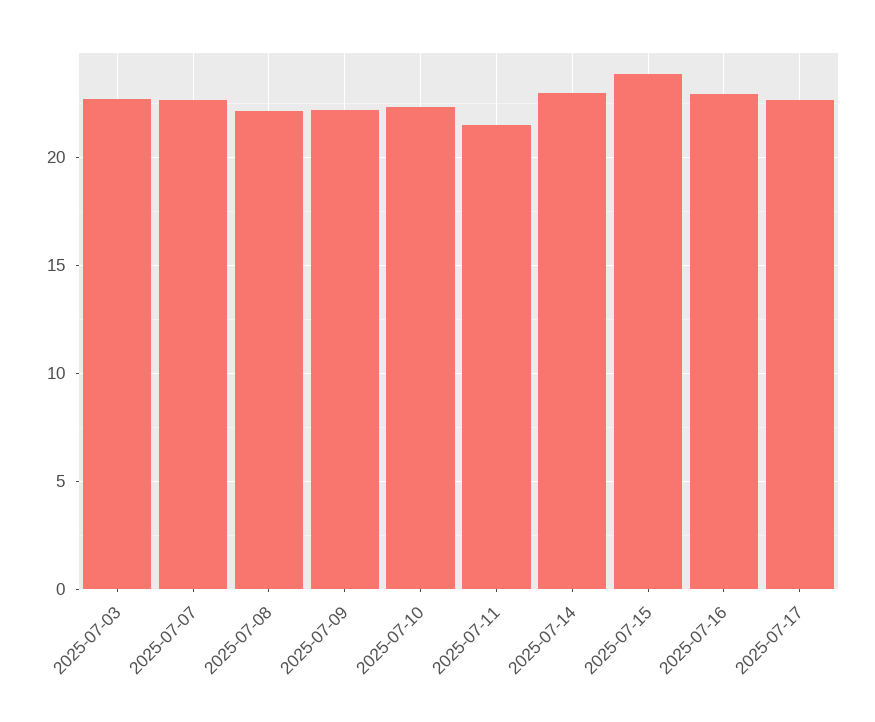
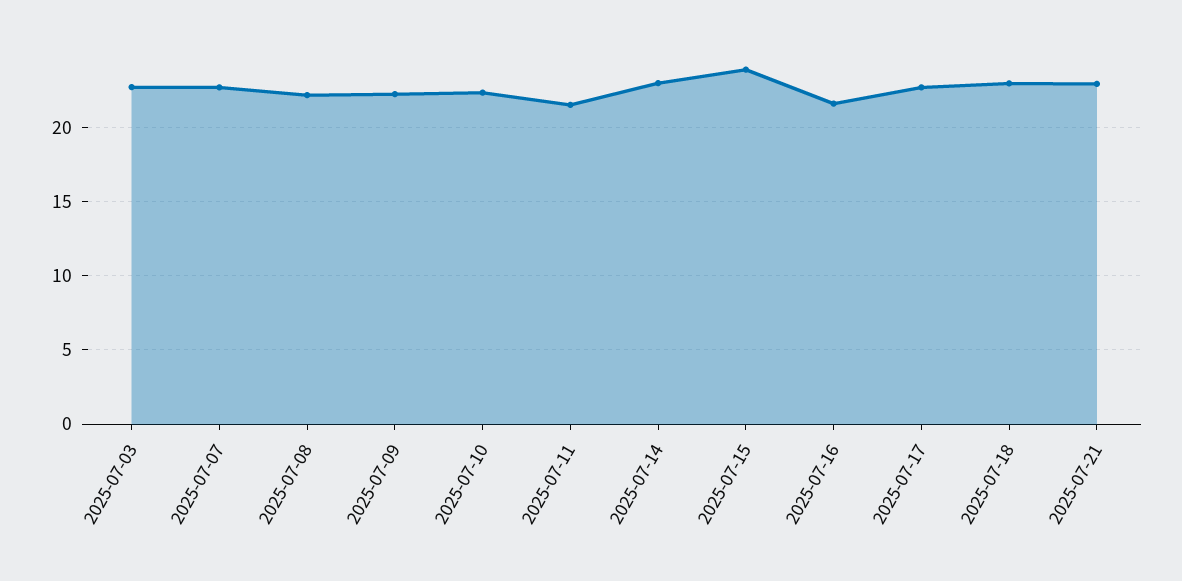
2025-07-16: 23 -> 21.5
2025-07-18: none -> 23
2025-07-21: none -> 23

